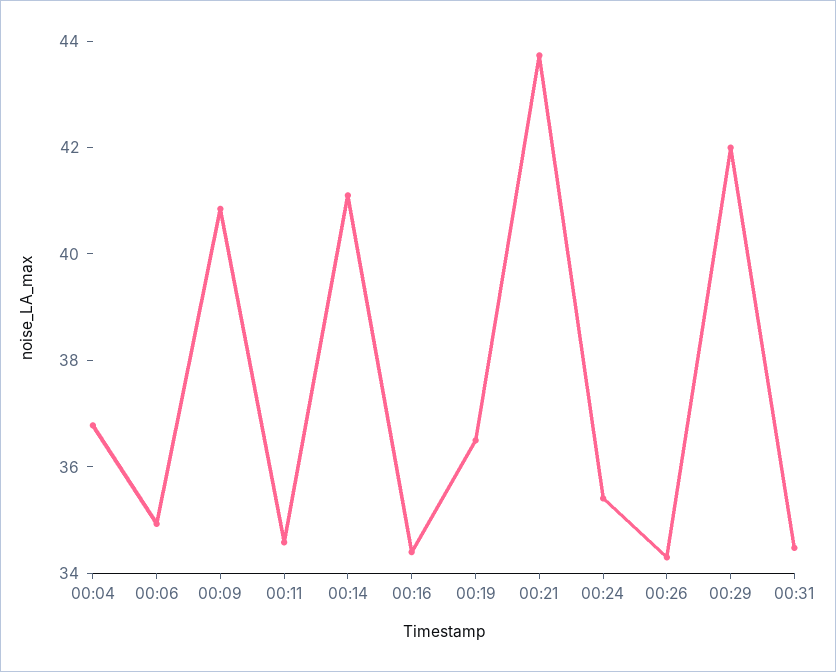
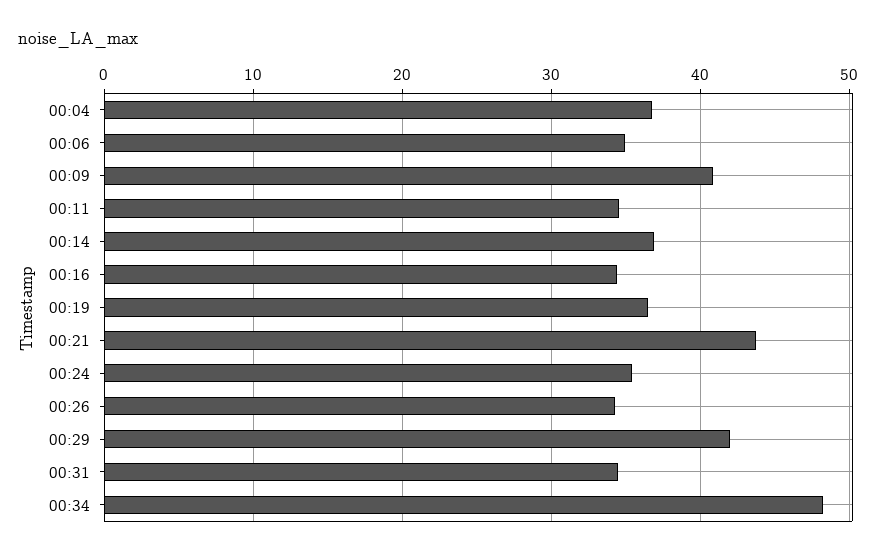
00:14: 41 -> 37
00:34: none -> 48

